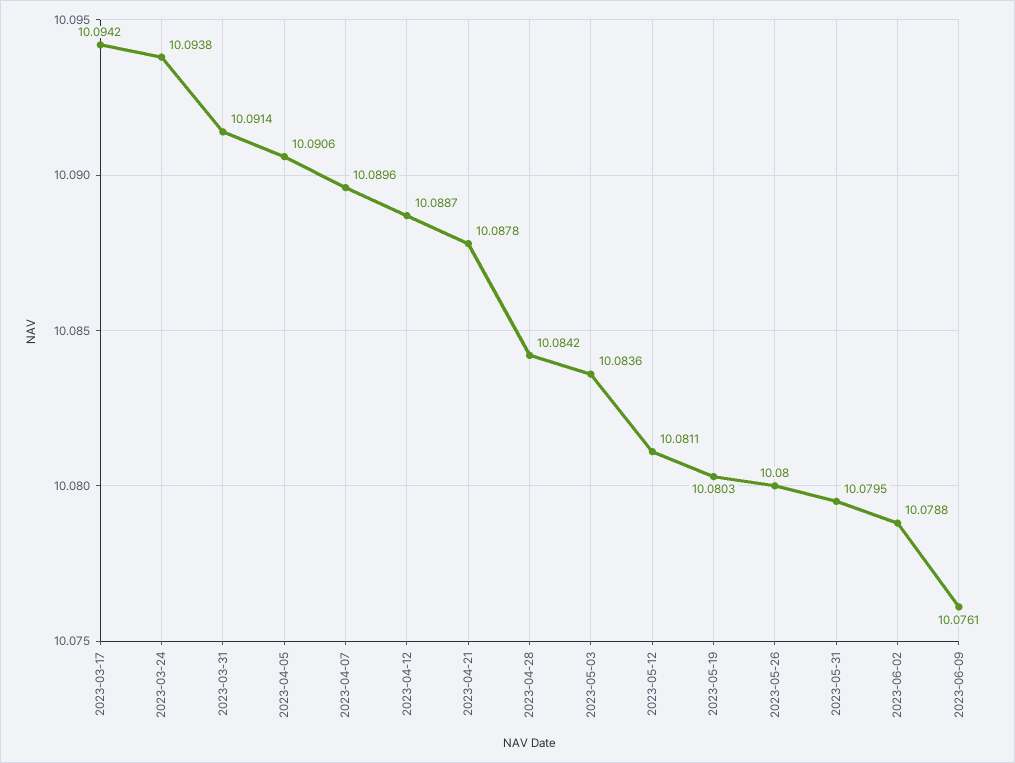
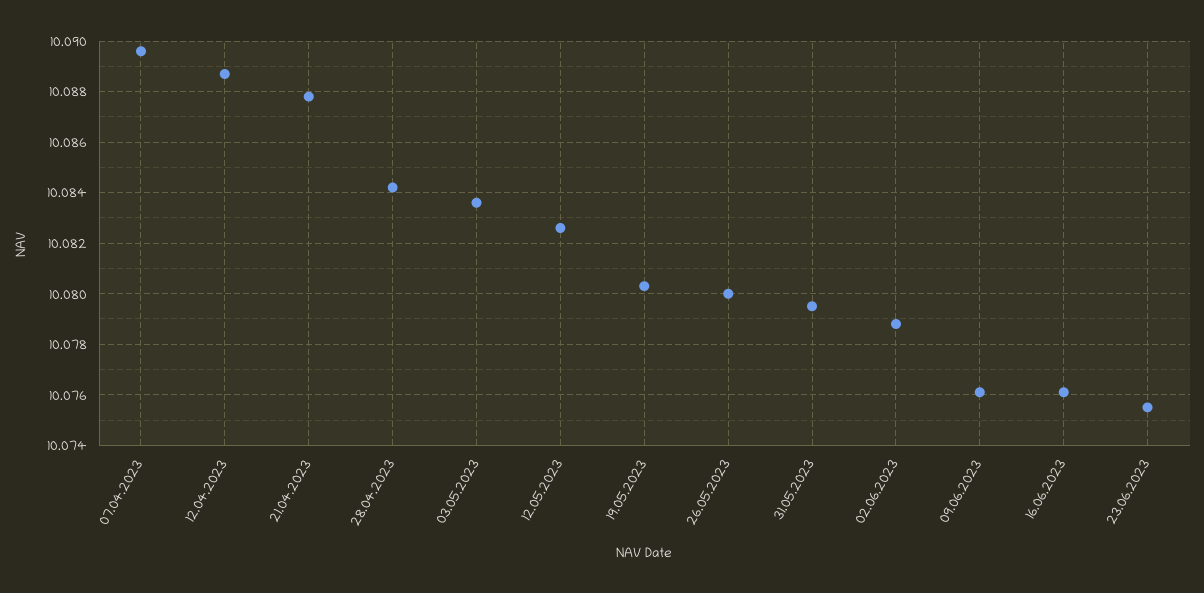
2023-03-17: 10.0942 -> none
2023-03-24: 10.0938 -> none
2023-03-31: 10.0914 -> none
2023-04-05: 10.0906 -> none
2023-05-12: 10.0811 -> 10.0825
16.06.2023: none -> 10.076
23.06.2023: none -> 10.0755

